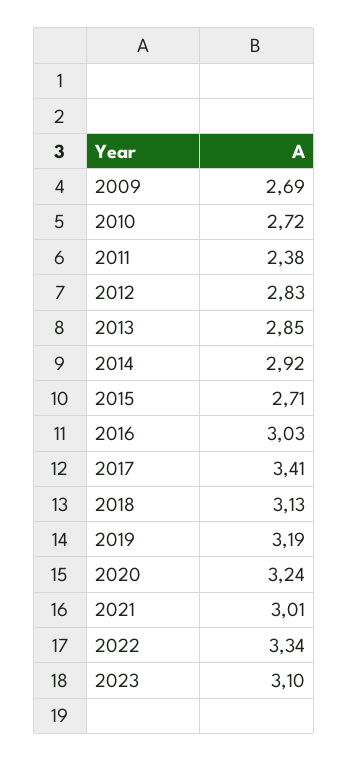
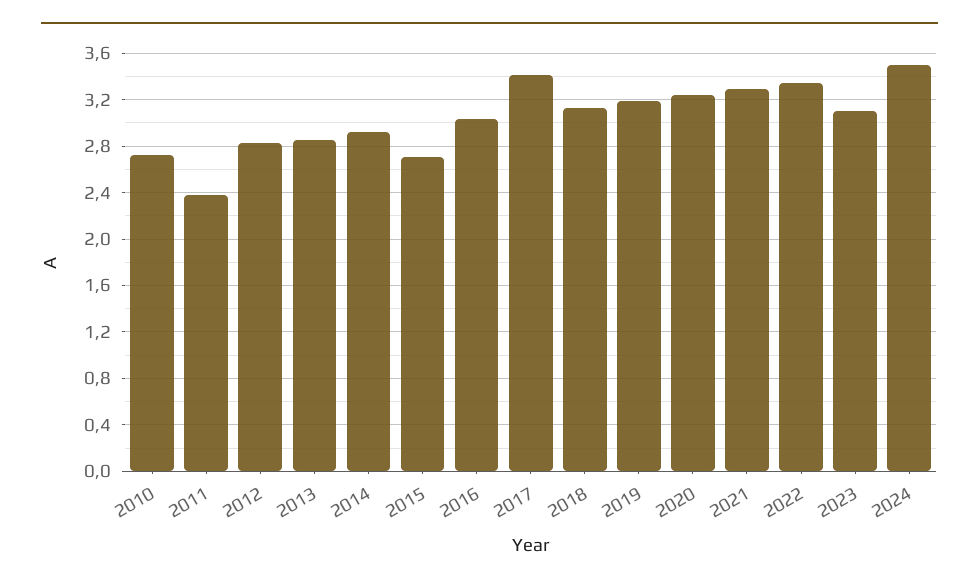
2009: 2.69 -> none
2021: 3.01 -> 3.3
2024: none -> 3.5

